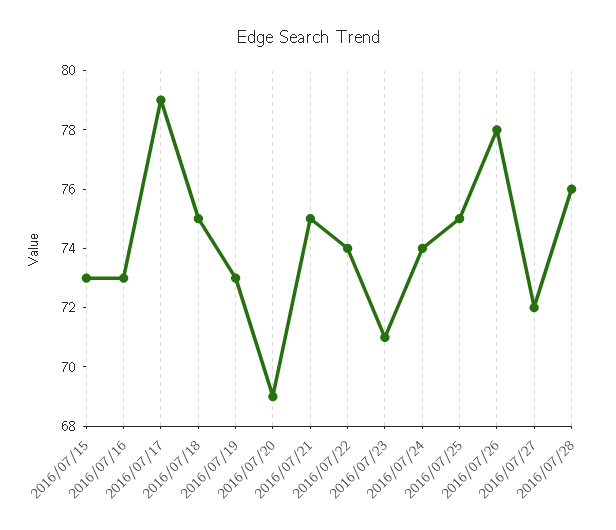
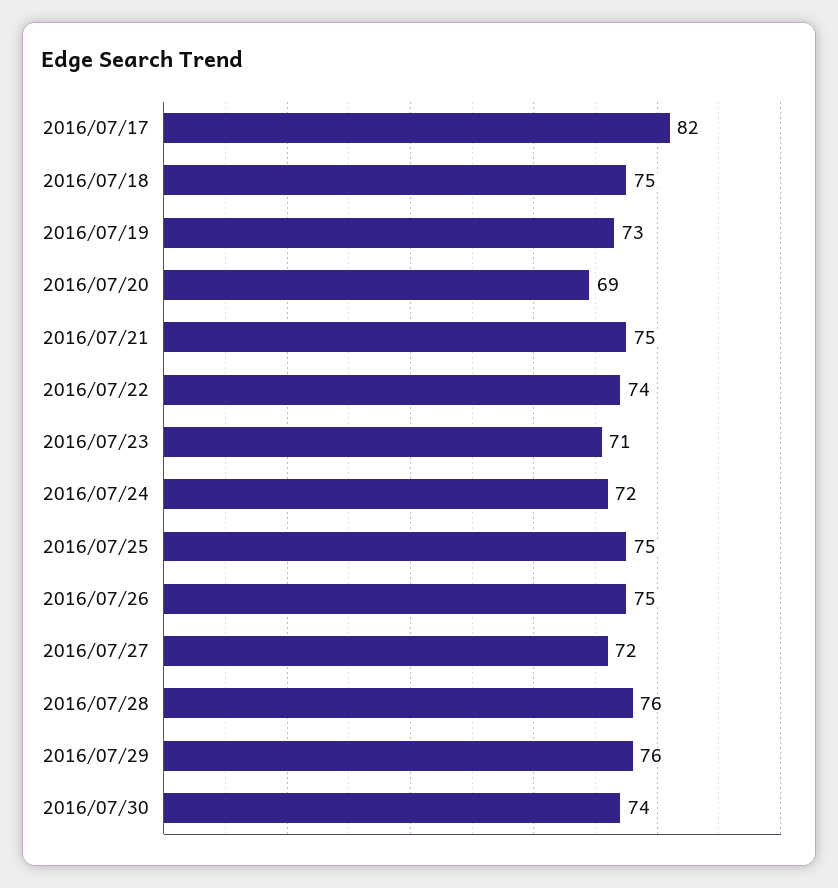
2016/07/15: 73 -> none
2016/07/16: 73 -> none
2016/07/17: 79 -> 82
2016/07/24: 74 -> 72
2016/07/26: 78 -> 75
2016/07/29: none -> 76
2016/07/30: none -> 74

